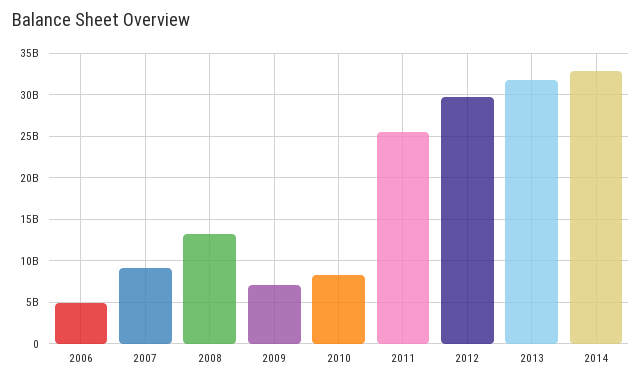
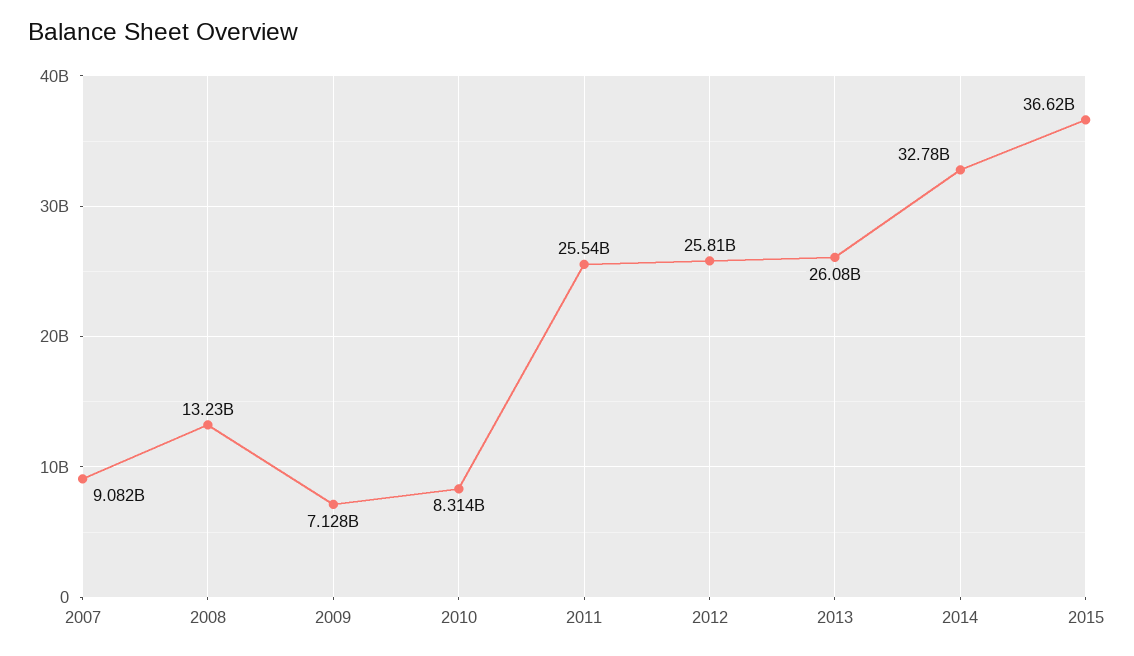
2006: 5000000000 -> none
2012: 30000000000 -> 25810000000
2013: 32000000000 -> 26080000000
2015: none -> 36620000000

